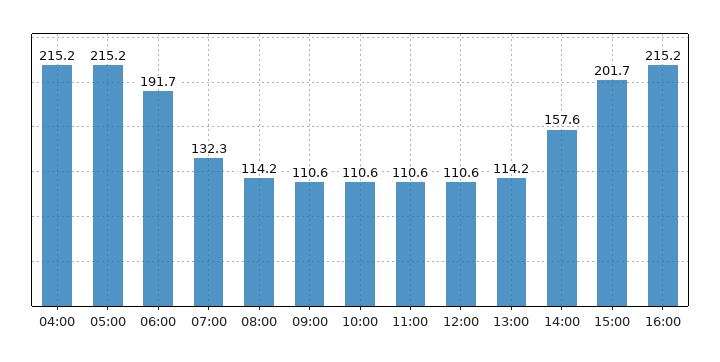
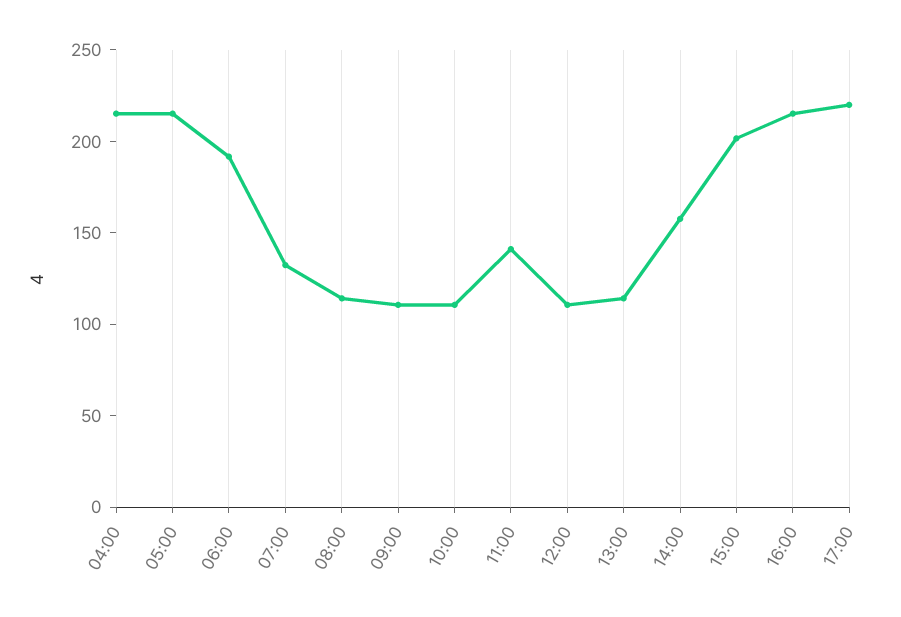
11:00: 110.6 -> 140
17:00: none -> 220

